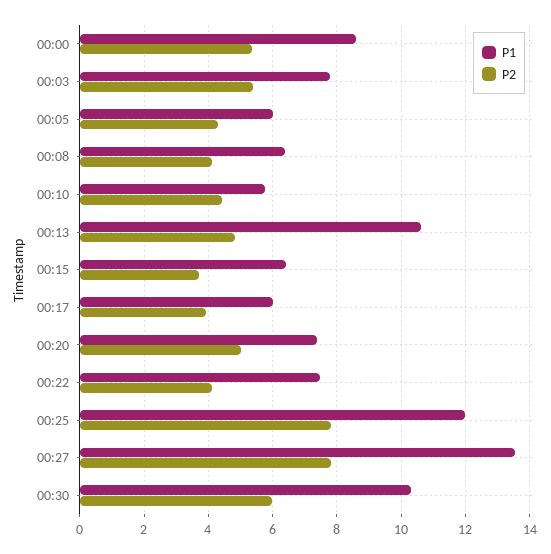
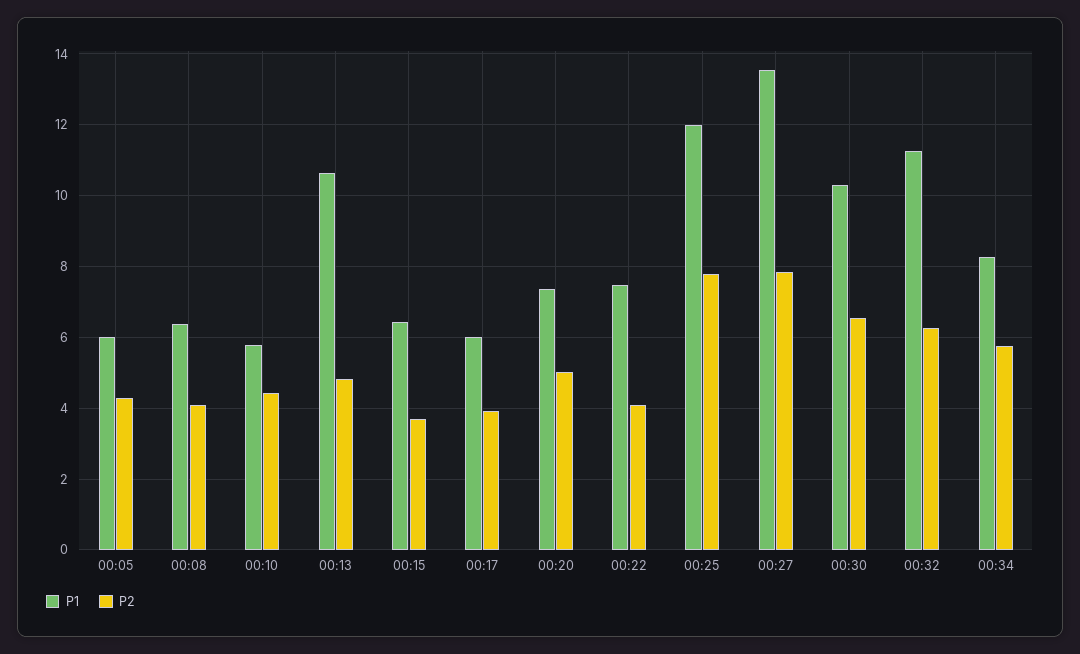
P1, 00:00: 8.6 -> none
P2, 00:00: 5.4 -> none
P1, 00:03: 7.8 -> none
P2, 00:03: 5.4 -> none
P2, 00:30: 6 -> 6.6
P1, 00:32: none -> 11.2
P2, 00:32: none -> 6.2
P1, 00:34: none -> 8.2
P2, 00:34: none -> 5.8

